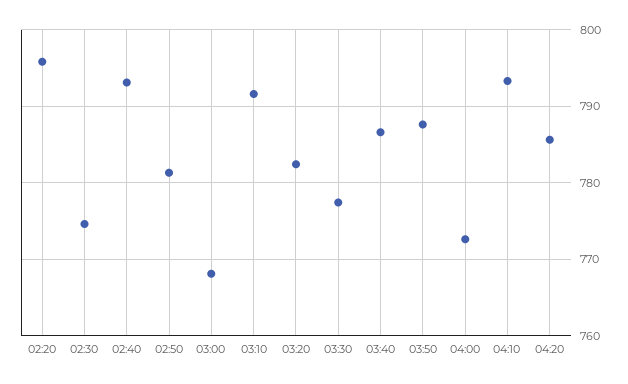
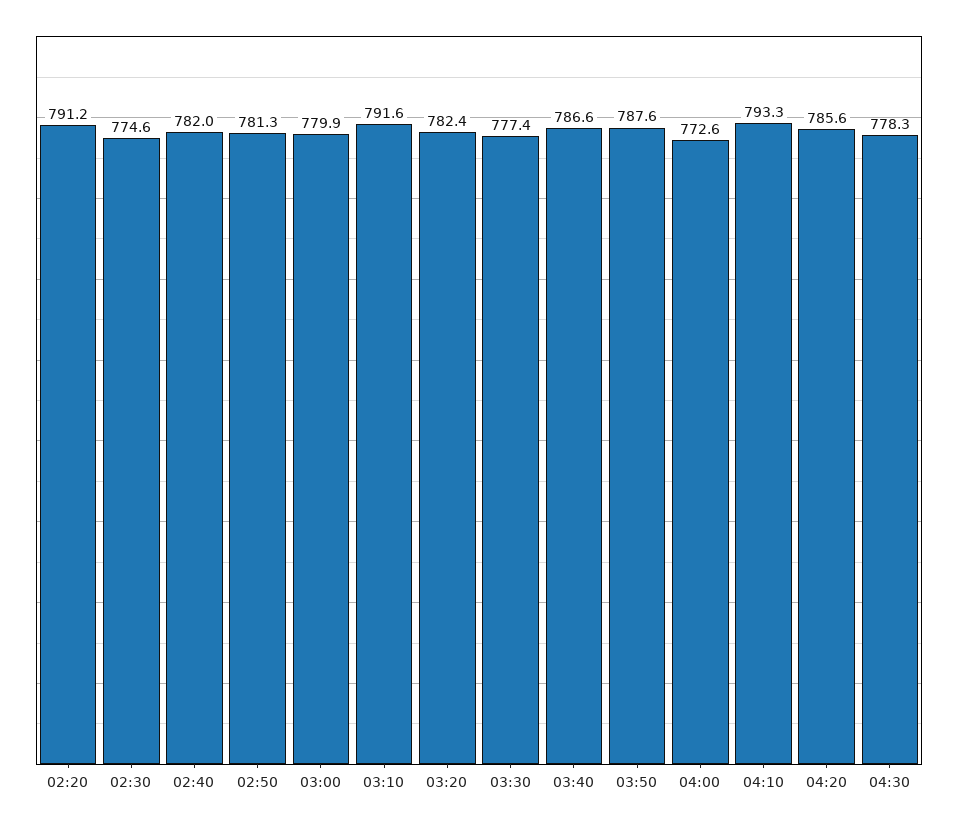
02:20: 796 -> 791.2
02:40: 793 -> 782
03:00: 768 -> 779.9
04:30: none -> 778.3

